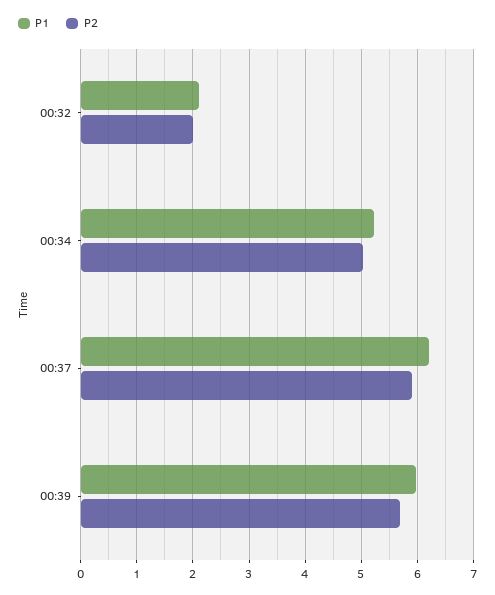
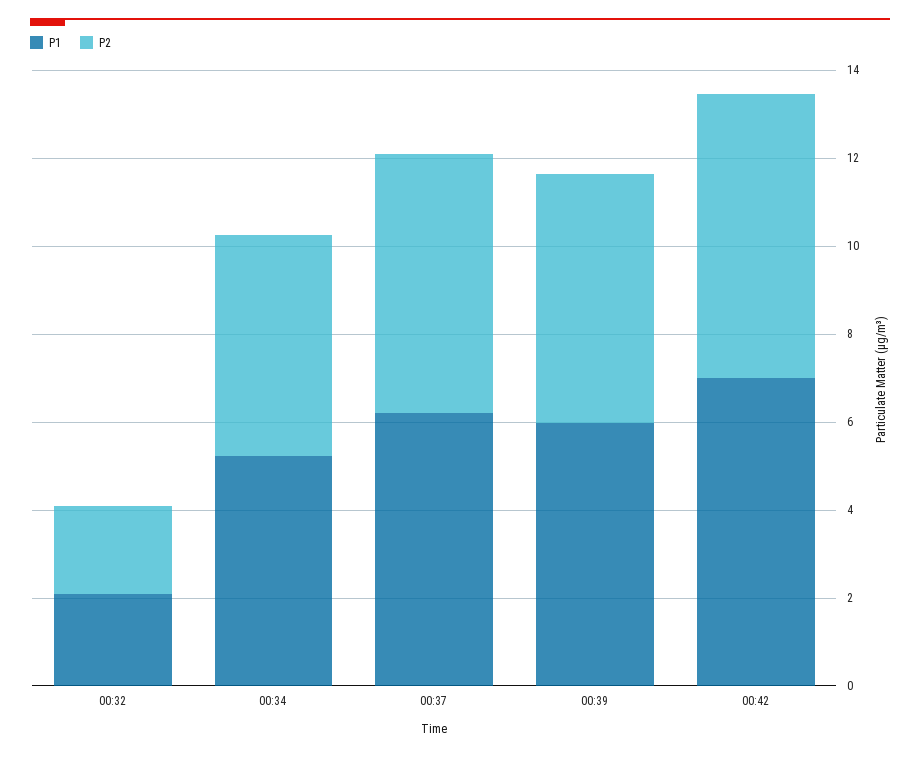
P1, 00:42: none -> 7
P2, 00:42: none -> 6.5

